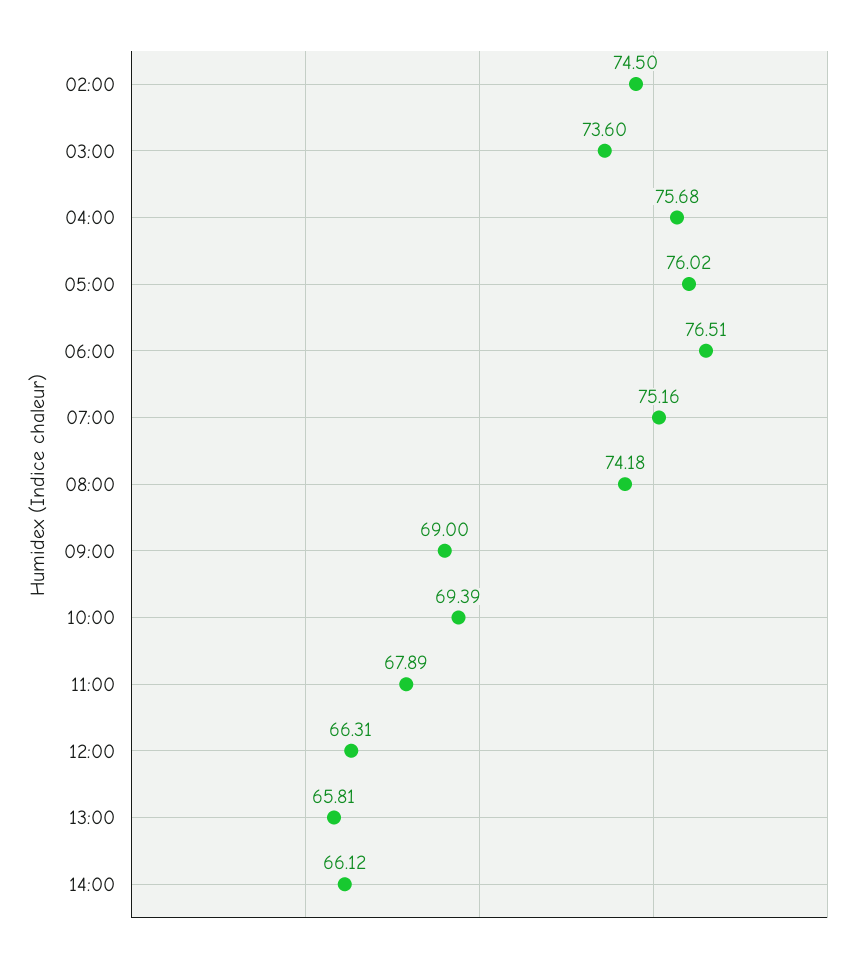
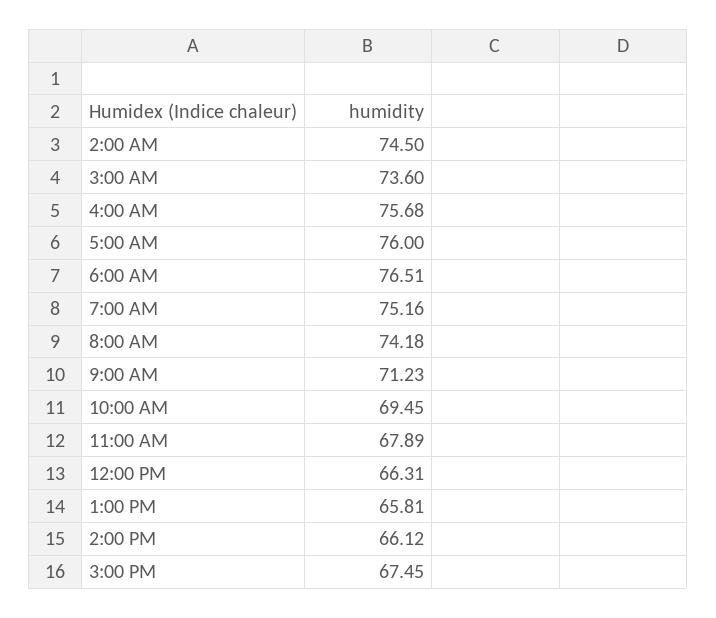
05:00: 76.02 -> 76
09:00: 69 -> 71.23
10:00: 69.39 -> 69.45
3:00 PM: none -> 67.45

